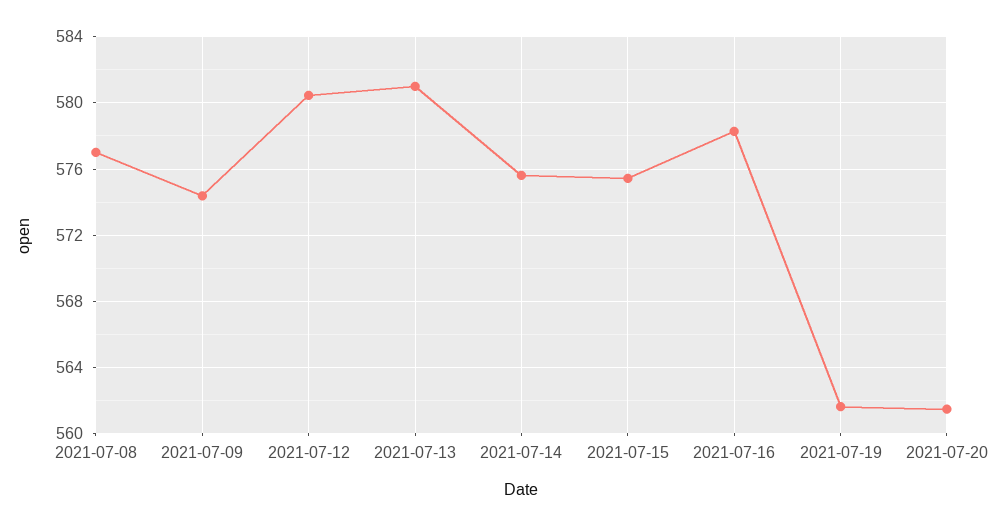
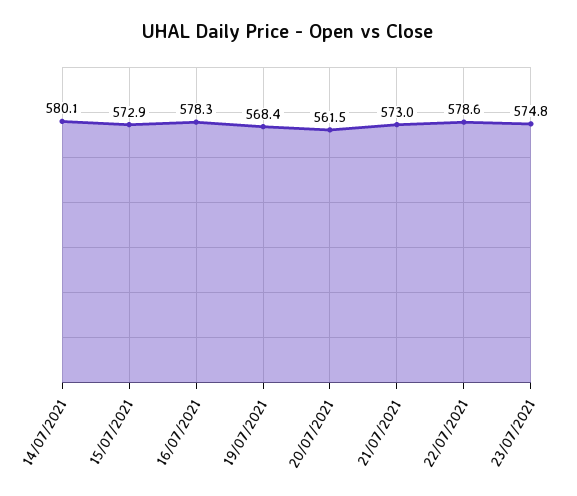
2021-07-08: 577 -> none
2021-07-09: 574.5 -> none
2021-07-12: 580.5 -> none
2021-07-13: 581 -> none
2021-07-14: 575.5 -> 580.1
2021-07-15: 575.5 -> 572.9
2021-07-19: 561.5 -> 568.4
21/07/2021: none -> 573
22/07/2021: none -> 578.6
23/07/2021: none -> 574.8

